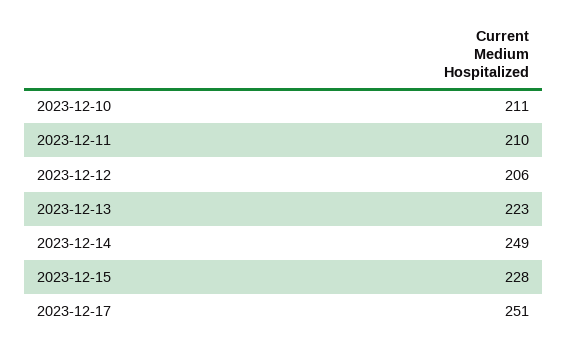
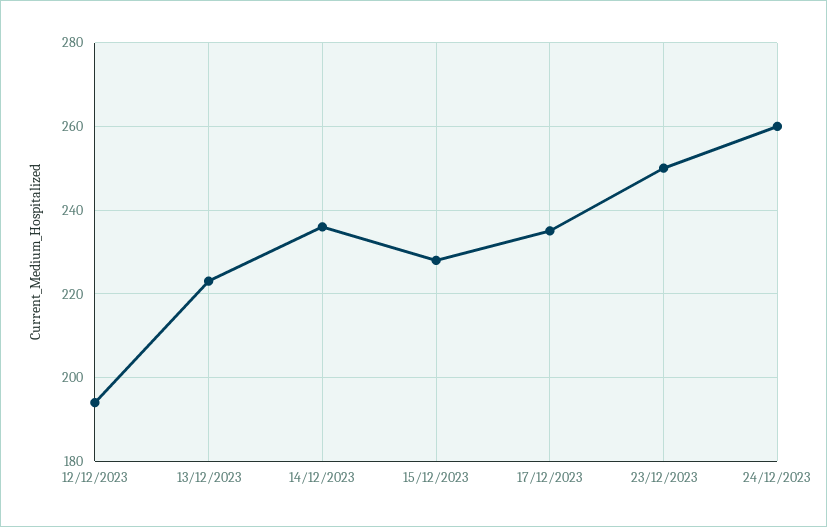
2023-12-10: 211 -> none
2023-12-11: 210 -> none
2023-12-12: 206 -> 195
2023-12-14: 249 -> 235
2023-12-17: 251 -> 235
23/12/2023: none -> 250
24/12/2023: none -> 260

